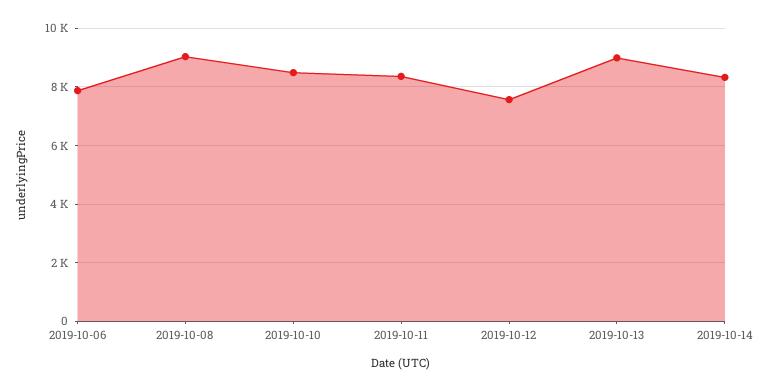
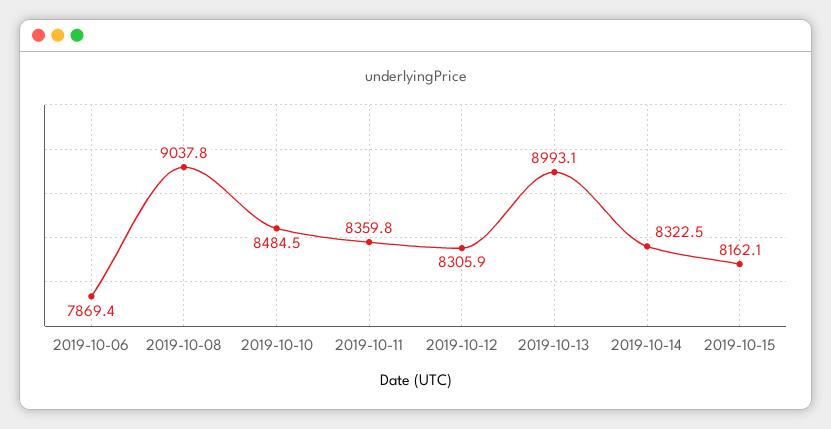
2019-10-12: 7500 -> 8305.9
2019-10-15: none -> 8162.1

